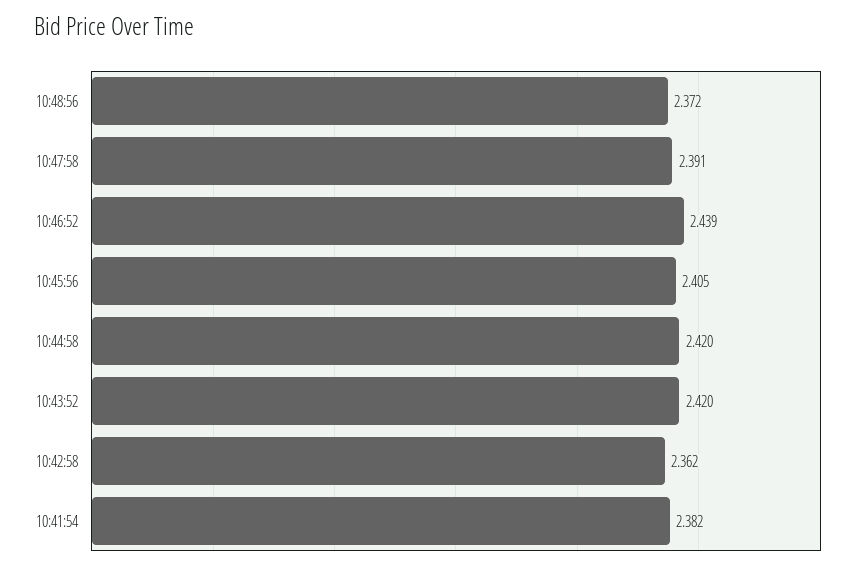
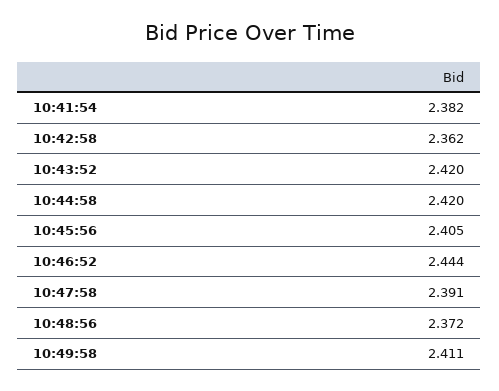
10:46:52: 2.439 -> 2.444
10:49:58: none -> 2.411

